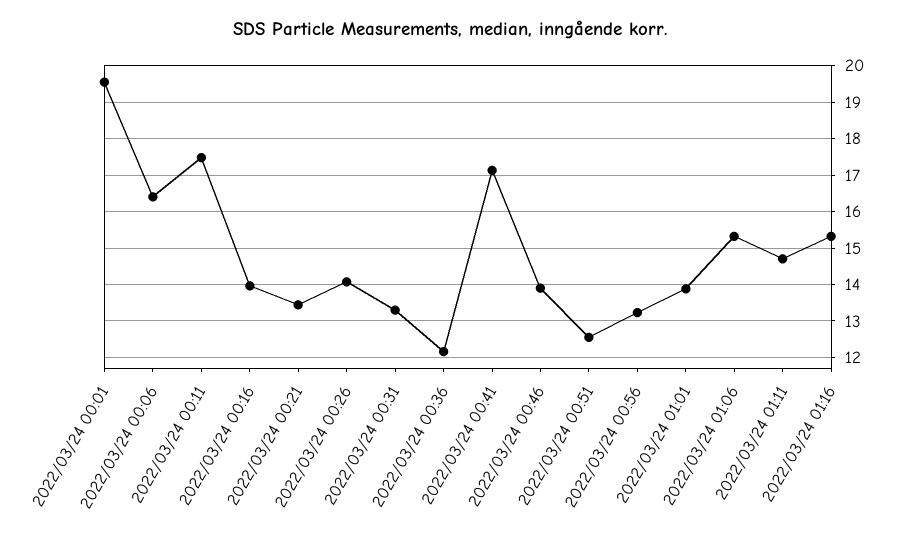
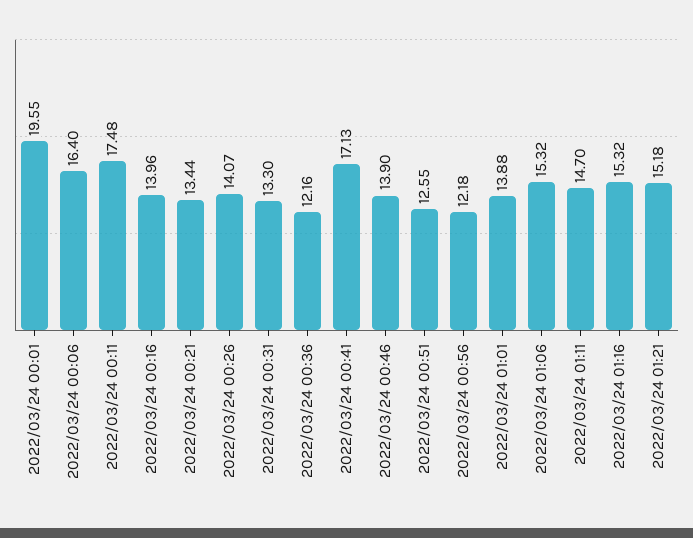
2022/03/24 00:56: 13.2 -> 12.18
2022/03/24 01:21: none -> 15.18

